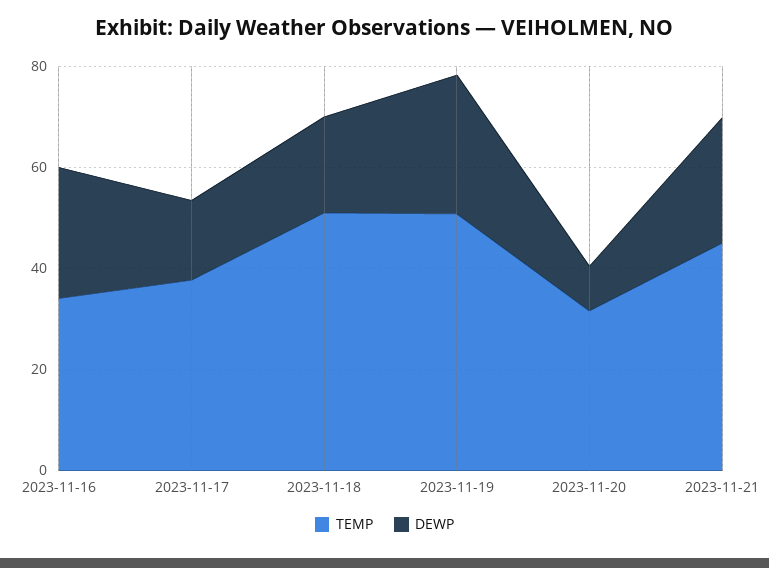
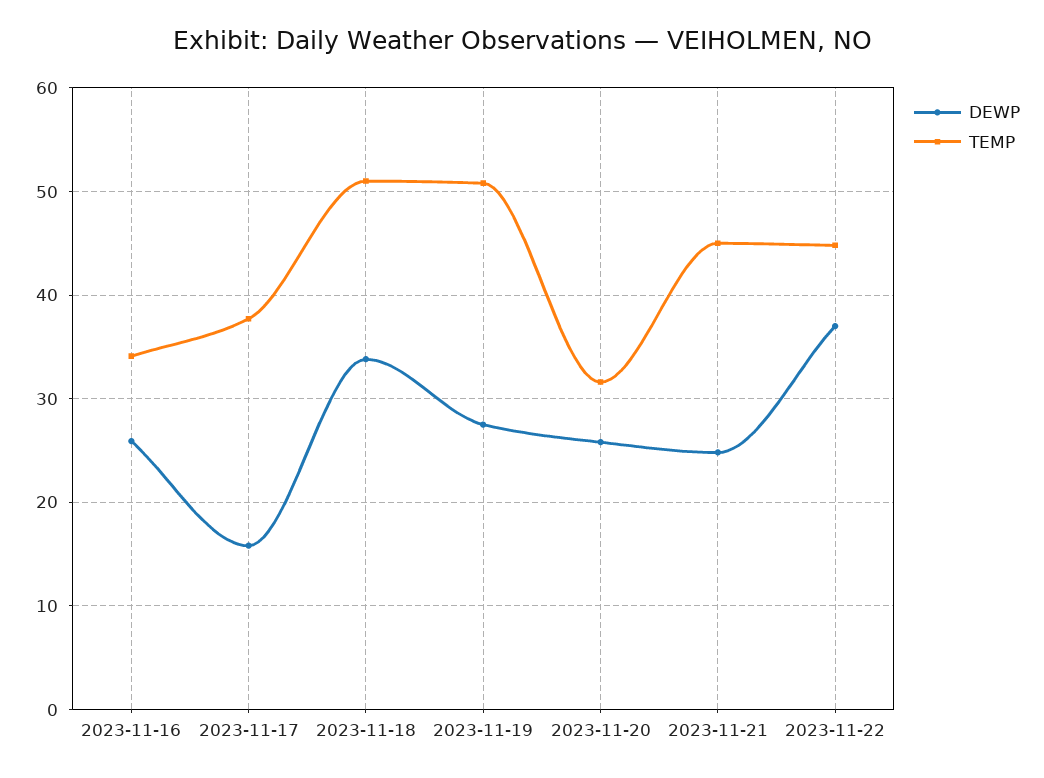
DEWP, 2023-11-18: 20 -> 34
DEWP, 2023-11-20: 10 -> 26
DEWP, 2023-11-22: none -> 37
TEMP, 2023-11-22: none -> 45

